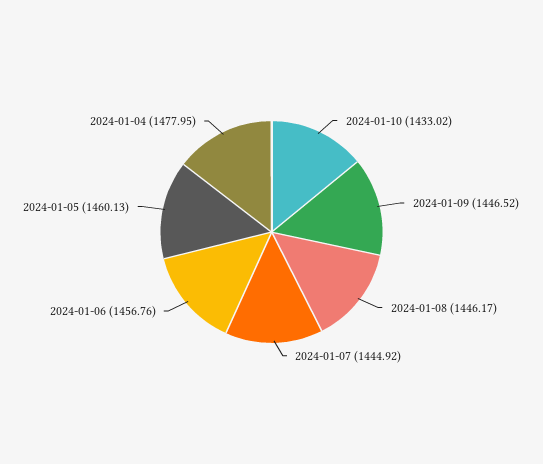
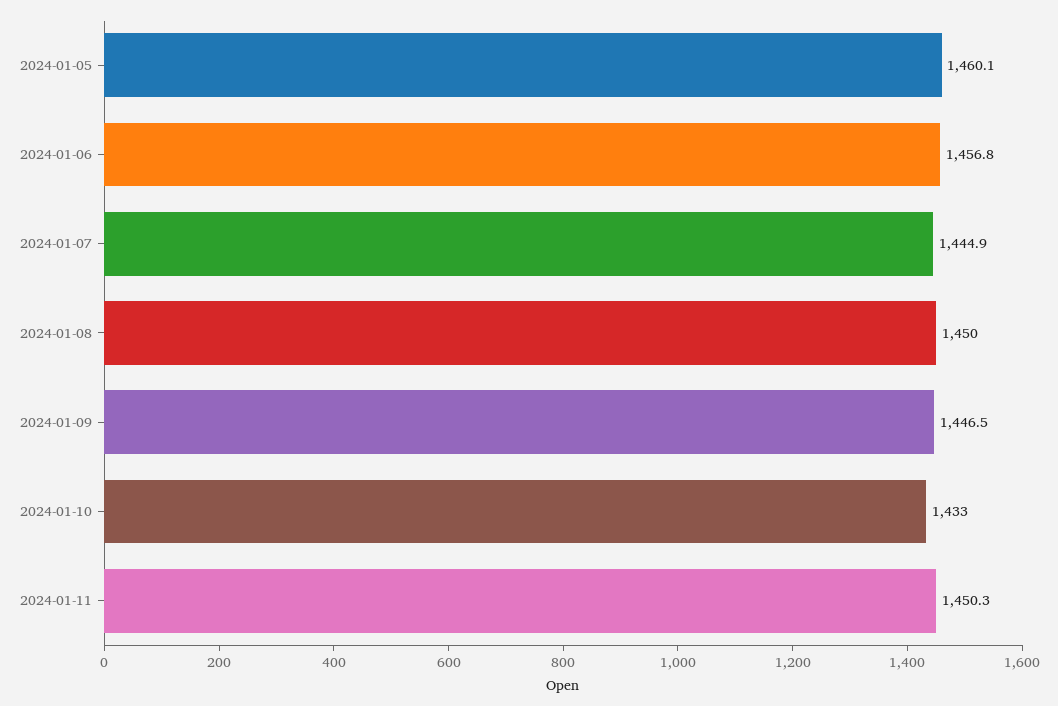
2024-01-08: 1446.17 -> 1450
2024-01-04: 1477.95 -> none
2024-01-11: none -> 1450.3

